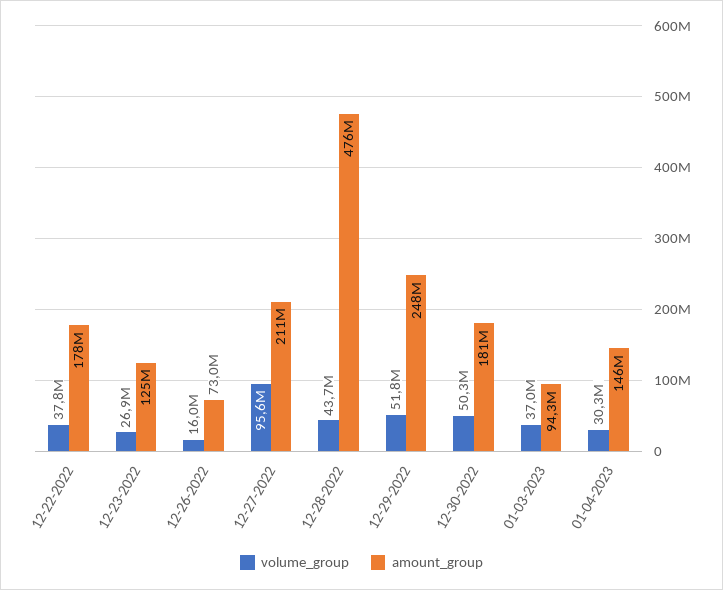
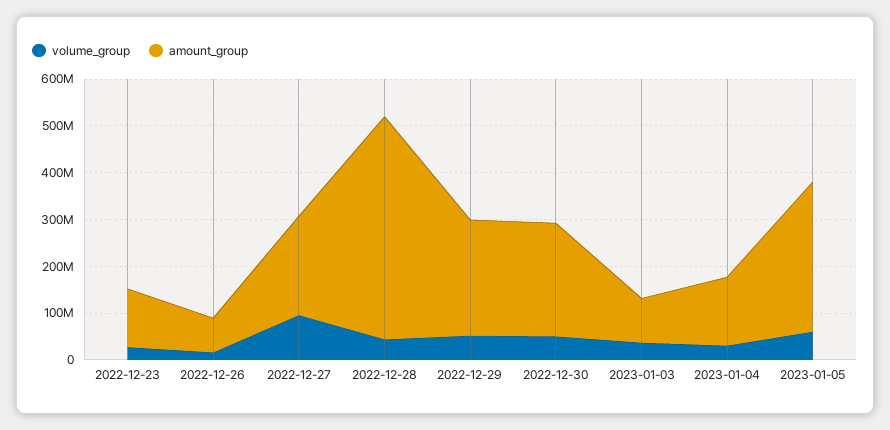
volume_group, 12-22-2022: 37800000 -> none
amount_group, 12-22-2022: 178000000 -> none
amount_group, 12-30-2022: 181000000 -> 240000000
volume_group, 2023-01-05: none -> 60000000
amount_group, 2023-01-05: none -> 320000000

